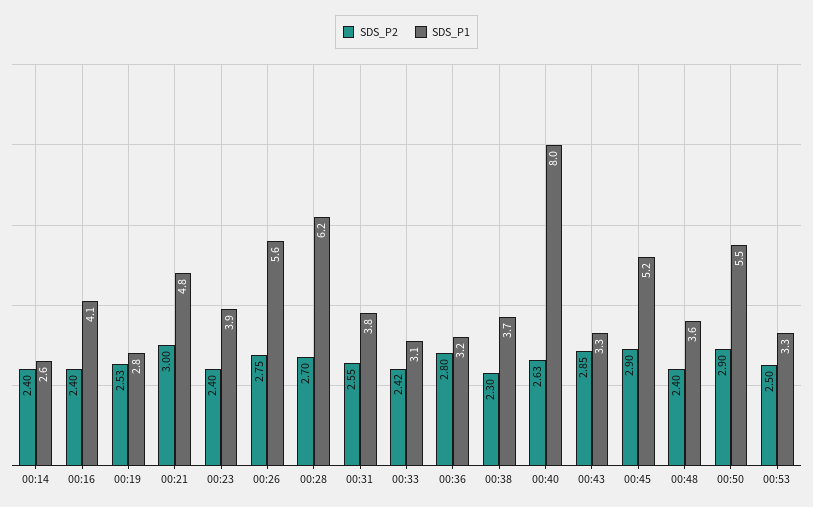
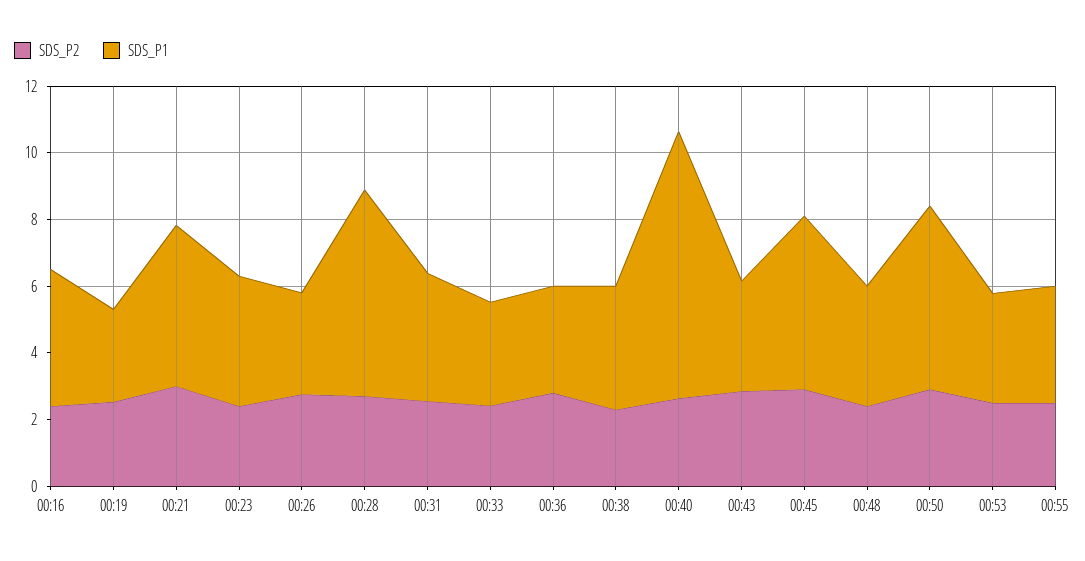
SDS_P2, 00:14: 2.4 -> none
SDS_P1, 00:14: 2.6 -> none
SDS_P1, 00:26: 5.6 -> 3
SDS_P2, 00:55: none -> 2.5
SDS_P1, 00:55: none -> 3.5

